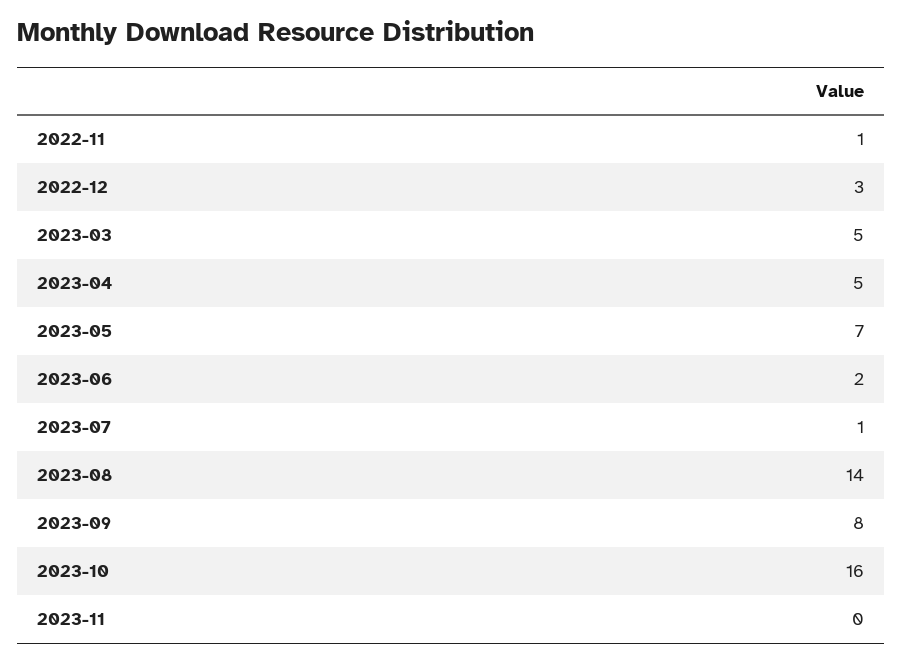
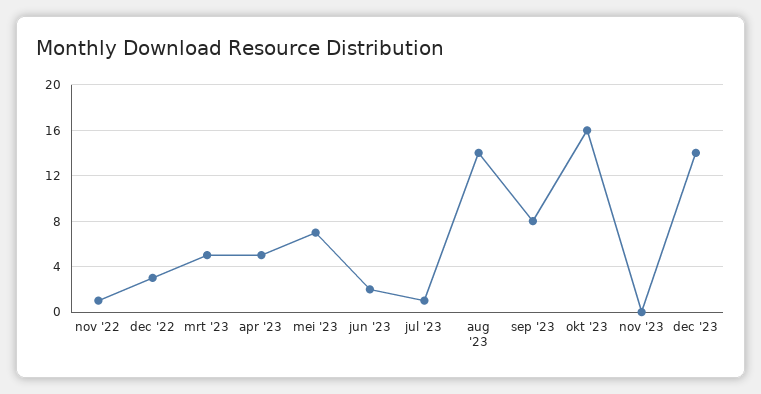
dec '23: none -> 14

